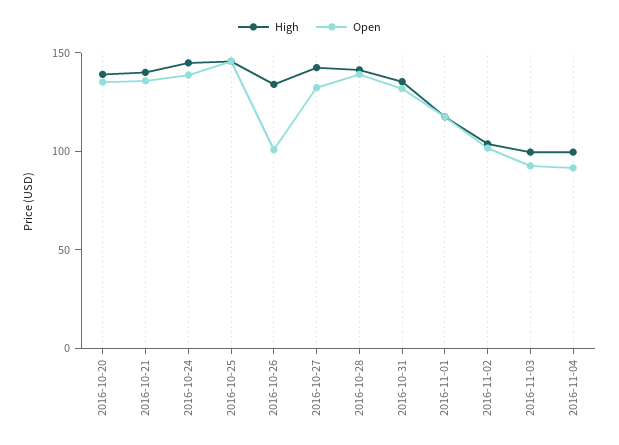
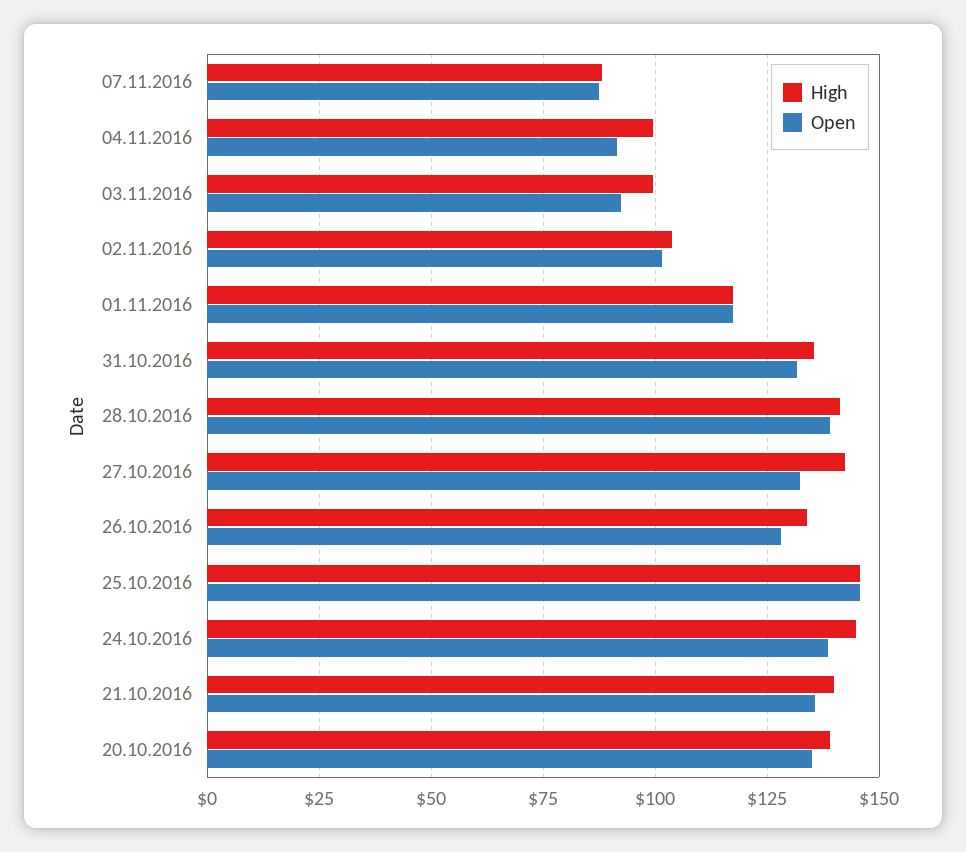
Open, 2016-10-26: 100 -> 127.5
High, 07.11.2016: none -> 87.5
Open, 07.11.2016: none -> 87.5

